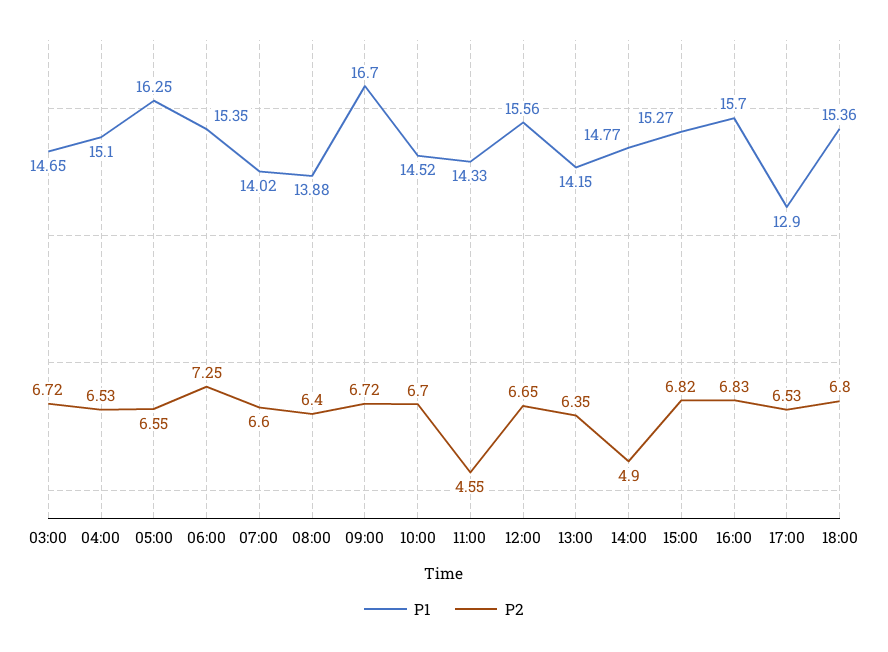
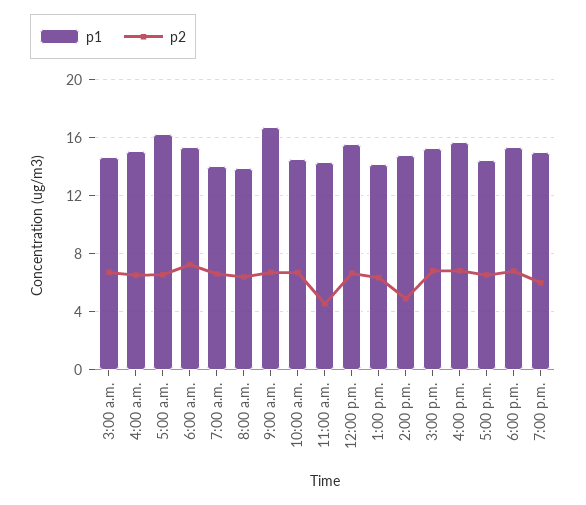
P1, 17:00: 12.9 -> 14.5
P1, 7:00 p.m.: none -> 15
P2, 7:00 p.m.: none -> 6

